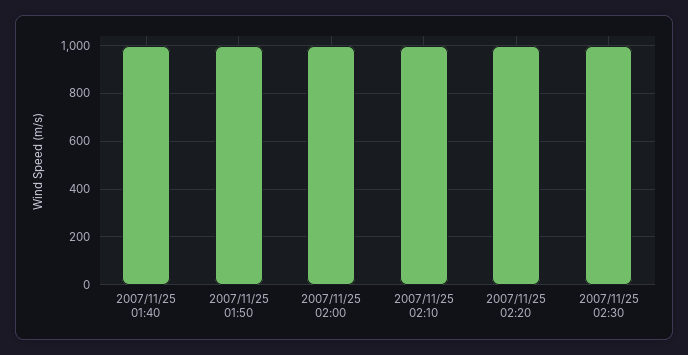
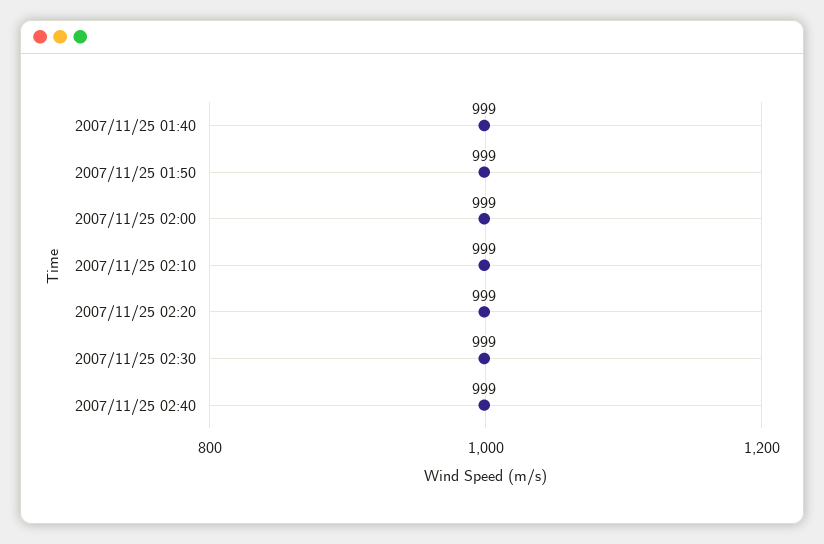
2007/11/25 02:40: none -> 999

